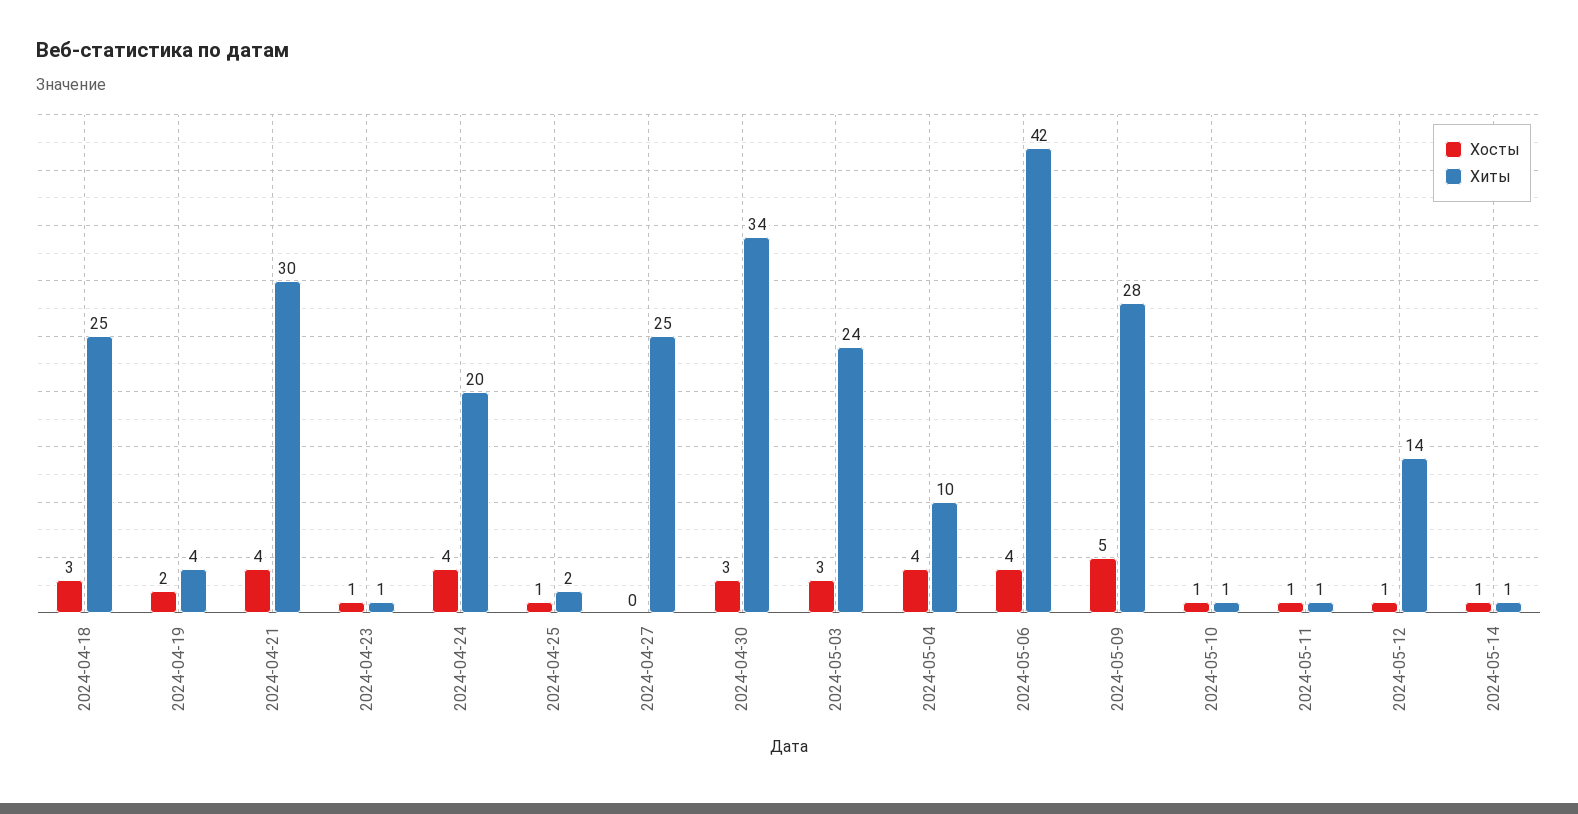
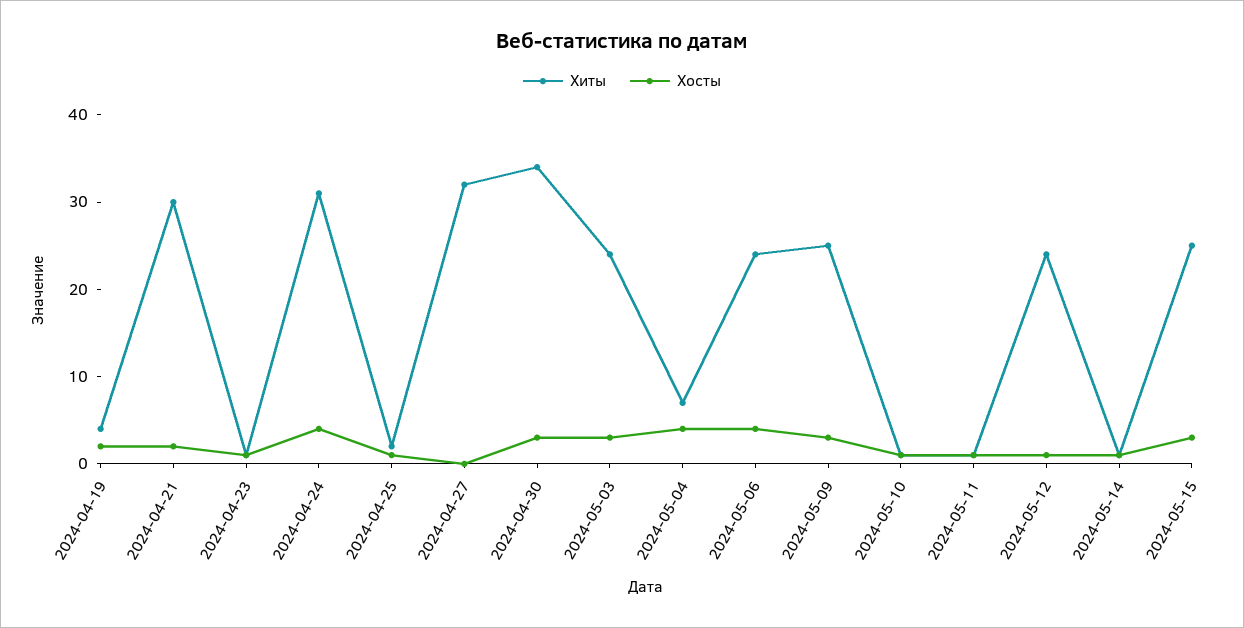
Хосты, 2024-04-18: 3 -> none
Хиты, 2024-04-18: 25 -> none
Хосты, 2024-04-21: 4 -> 2
Хиты, 2024-04-24: 20 -> 31
Хиты, 2024-04-27: 25 -> 32
Хиты, 2024-05-04: 10 -> 7
Хиты, 2024-05-06: 42 -> 24
Хосты, 2024-05-09: 5 -> 3
Хиты, 2024-05-09: 28 -> 25
Хиты, 2024-05-12: 14 -> 24
Хиты, 2024-05-15: none -> 25
Хосты, 2024-05-15: none -> 3

